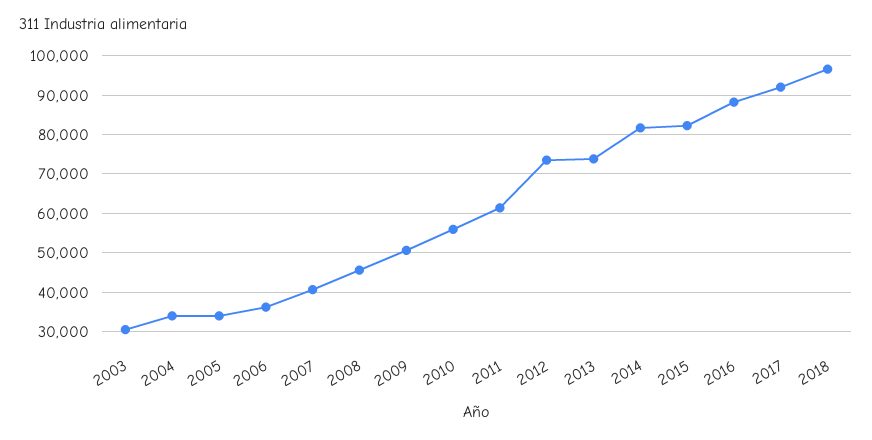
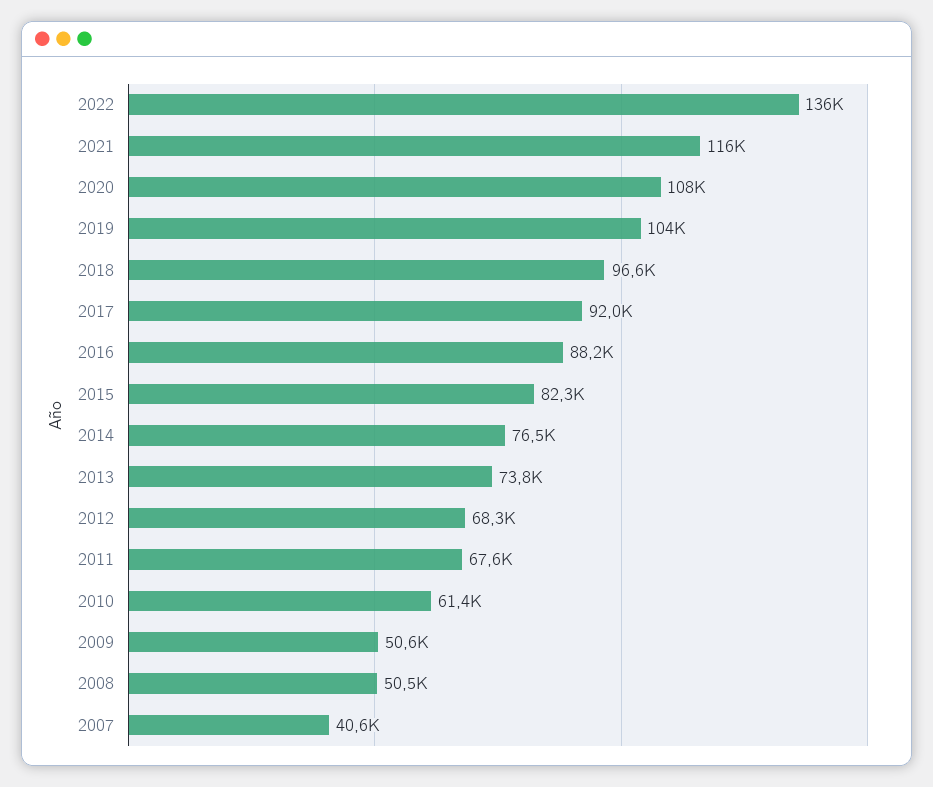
2003: 30000 -> none
2004: 34000 -> none
2005: 34000 -> none
2006: 36000 -> none
2008: 46000 -> 50500
2010: 56000 -> 61400
2011: 62000 -> 67600
2012: 74000 -> 68300
2014: 82000 -> 76500
2022: none -> 136000
2021: none -> 116000
2020: none -> 108000
2019: none -> 104000

